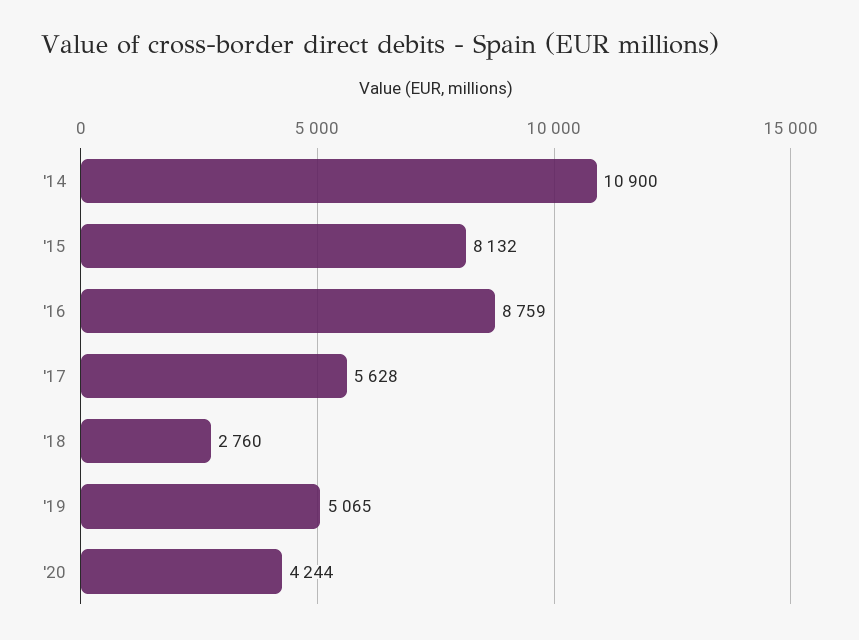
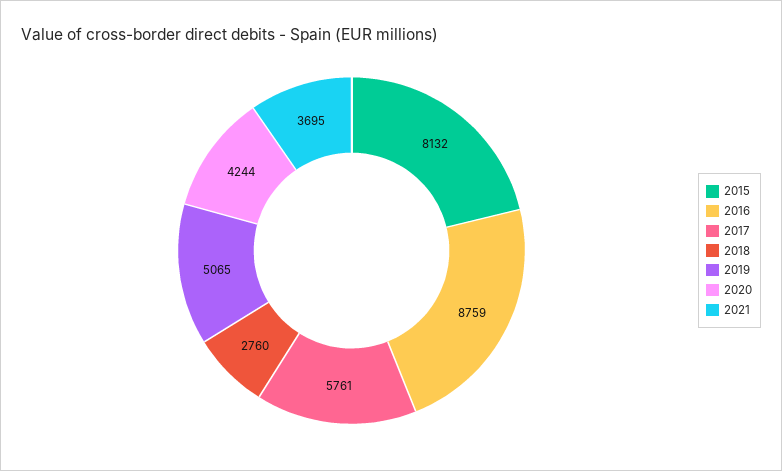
'14: 10900 -> none
'17: 5628 -> 5761
2021: none -> 3695

